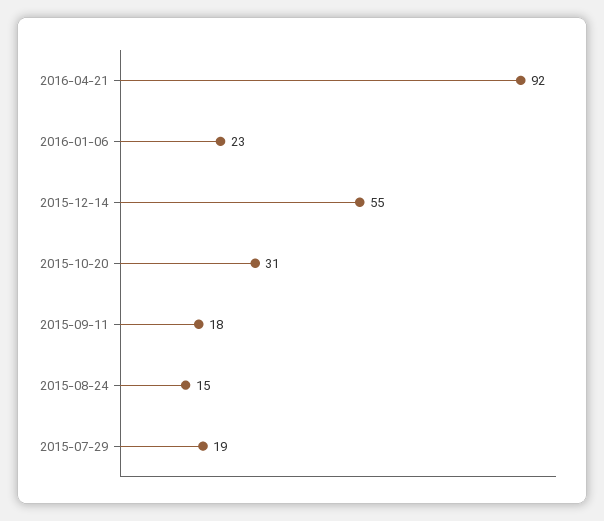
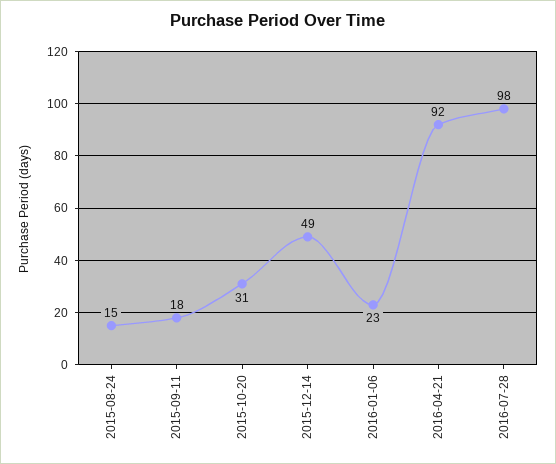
2015-12-14: 55 -> 49
2015-07-29: 19 -> none
2016-07-28: none -> 98

